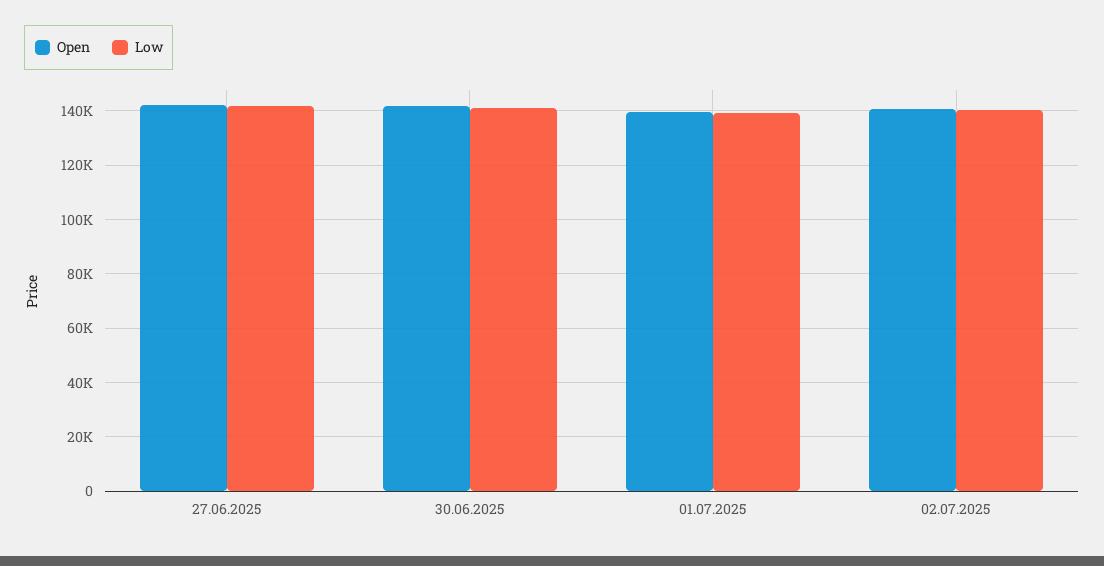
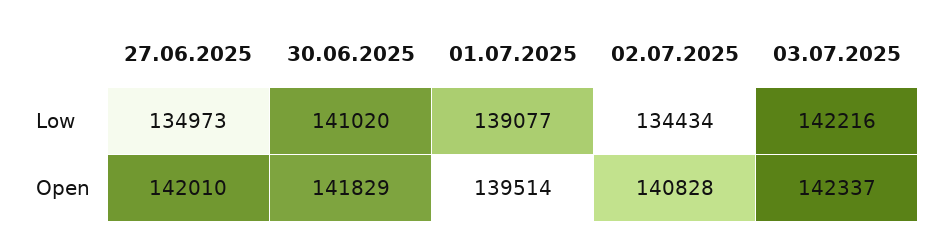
Low, 27.06.2025: 142500 -> 134973
Low, 02.07.2025: 140000 -> 134434
Low, 03.07.2025: none -> 142216
Open, 03.07.2025: none -> 142337

